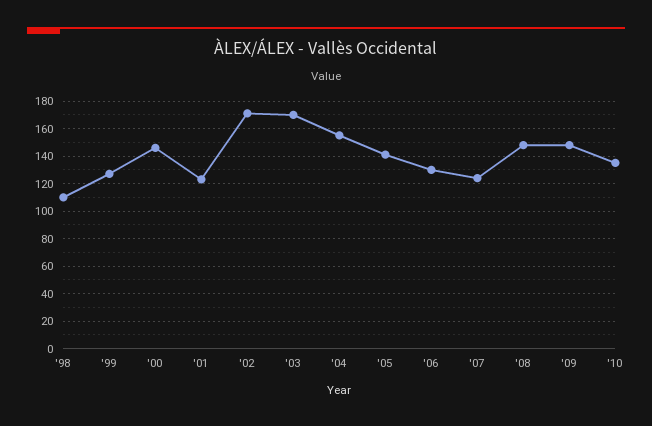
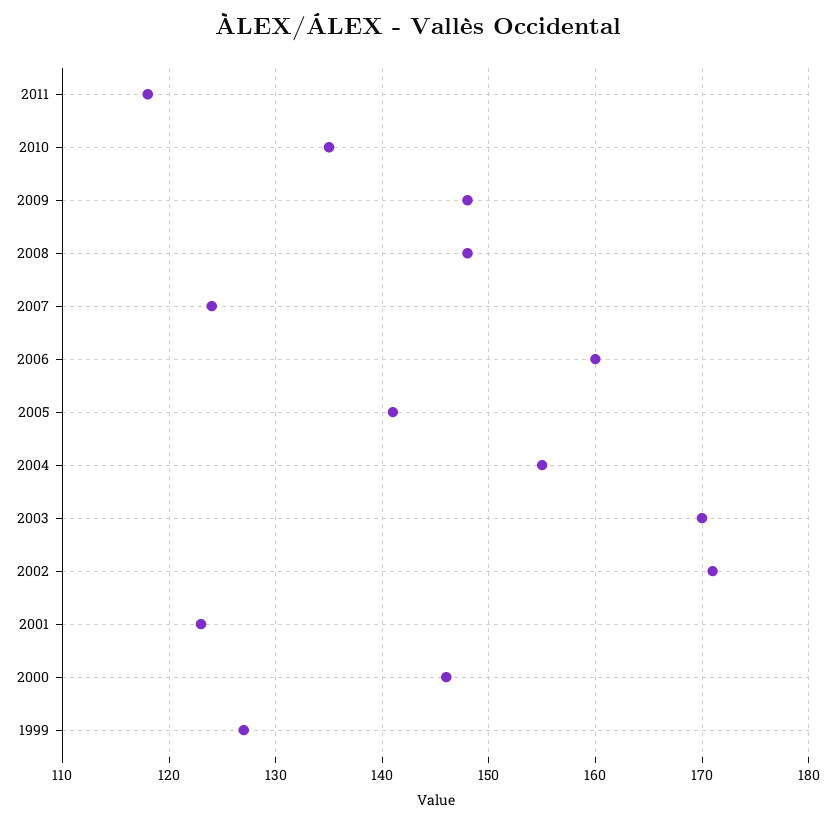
'98: 110 -> none
'06: 130 -> 160
2011: none -> 118

